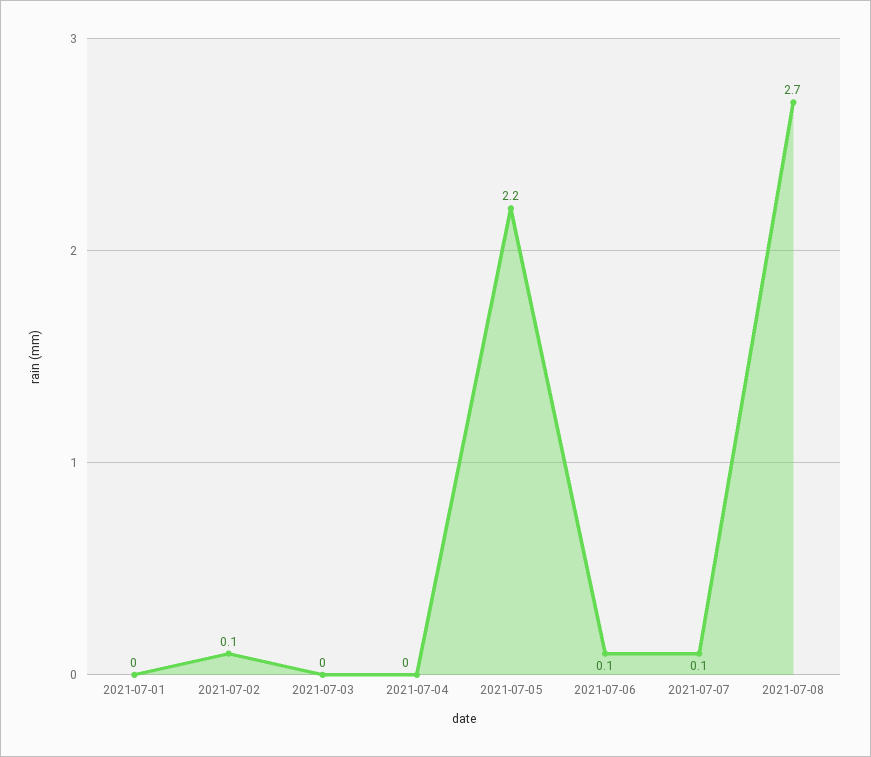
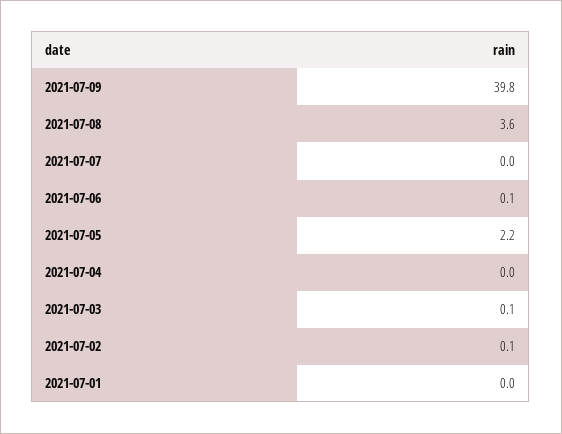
2021-07-03: 0 -> 0.1
2021-07-07: 0.1 -> 0
2021-07-08: 2.7 -> 3.6
2021-07-09: none -> 39.8

